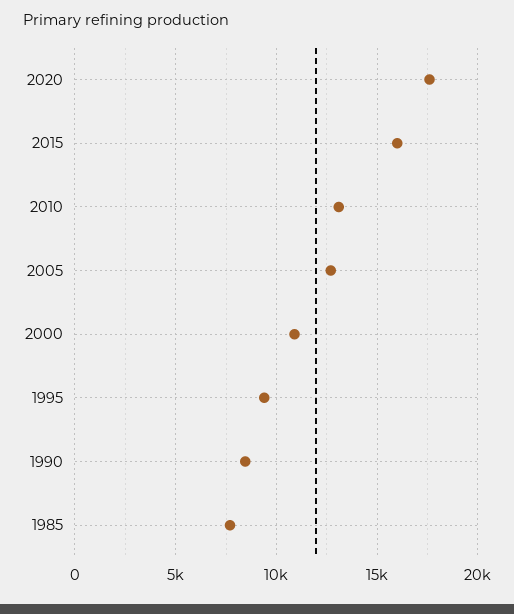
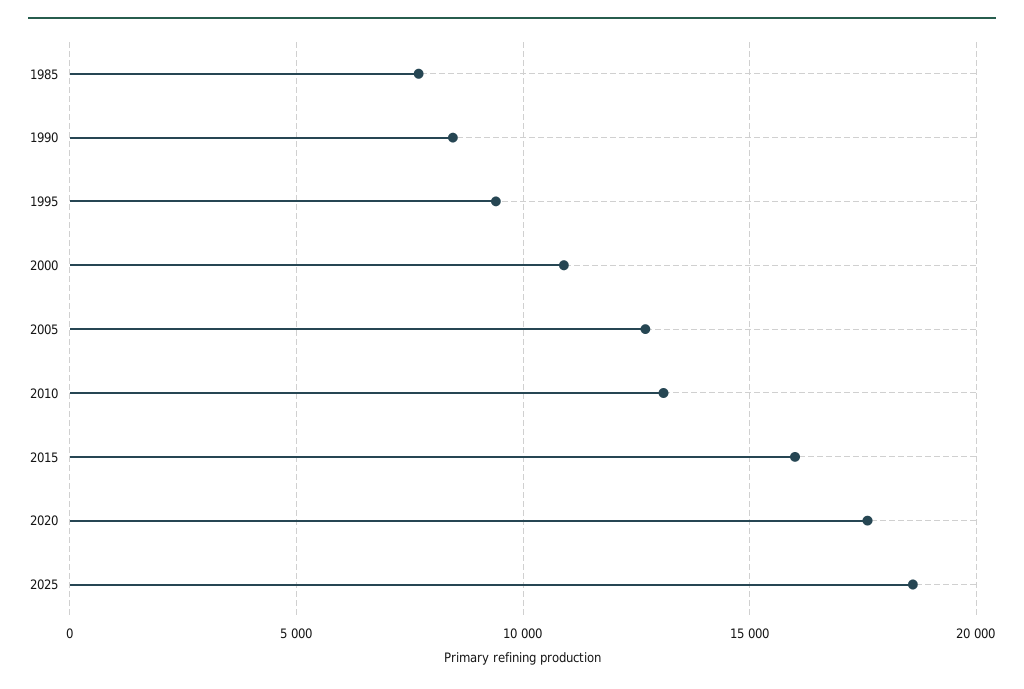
2025: none -> 18500

